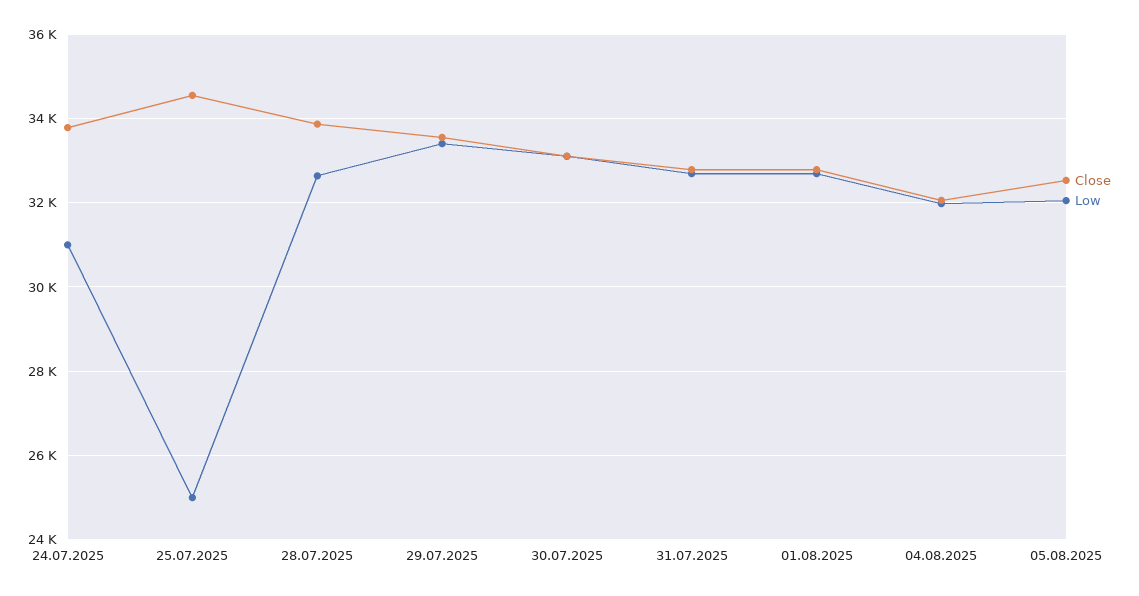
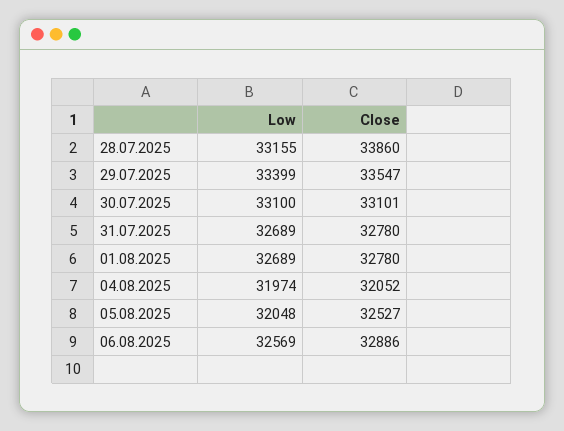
Close, 24.07.2025: 33800 -> none
Low, 24.07.2025: 31000 -> none
Close, 25.07.2025: 34600 -> none
Low, 25.07.2025: 25000 -> none
Low, 28.07.2025: 32600 -> 33155
Low, 06.08.2025: none -> 32569
Close, 06.08.2025: none -> 32886

